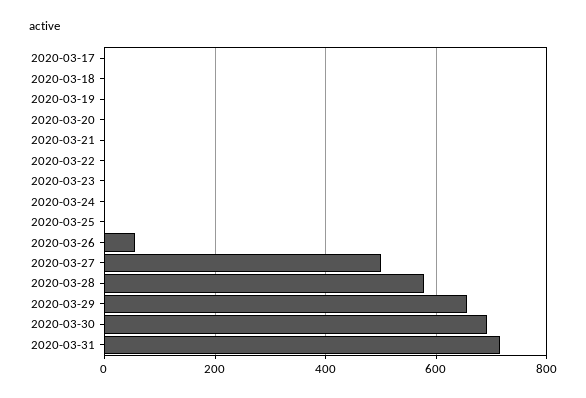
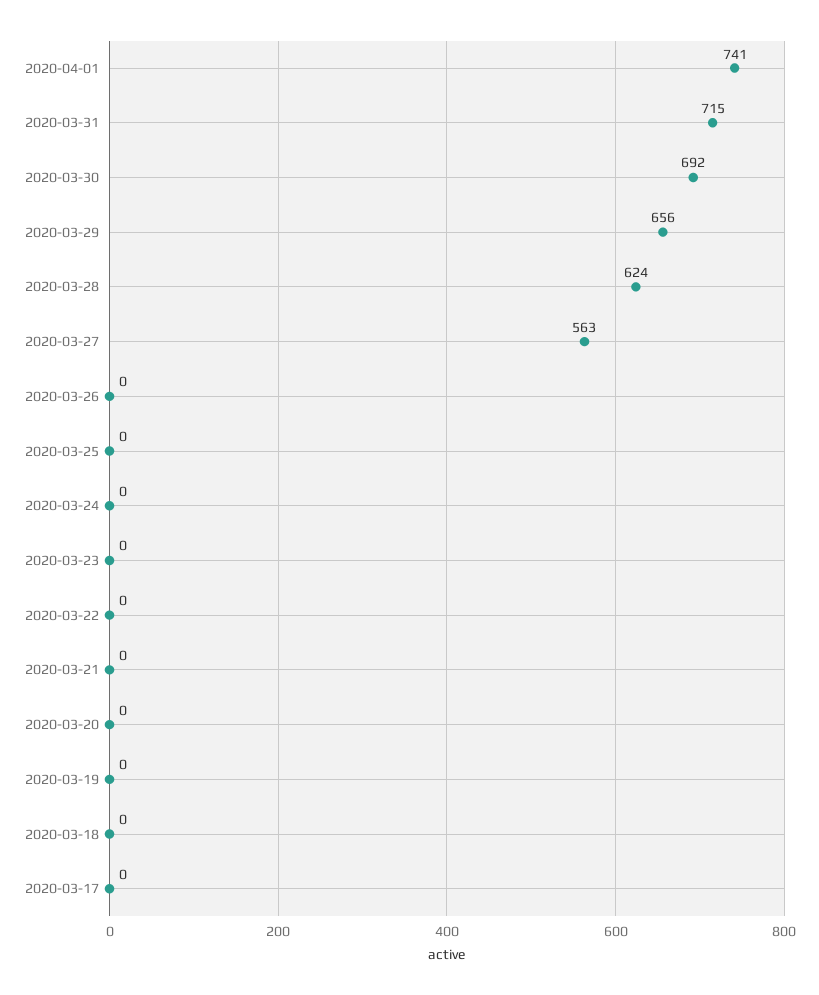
2020-03-26: 60 -> 0
2020-03-27: 500 -> 563
2020-03-28: 580 -> 624
2020-04-01: none -> 741

